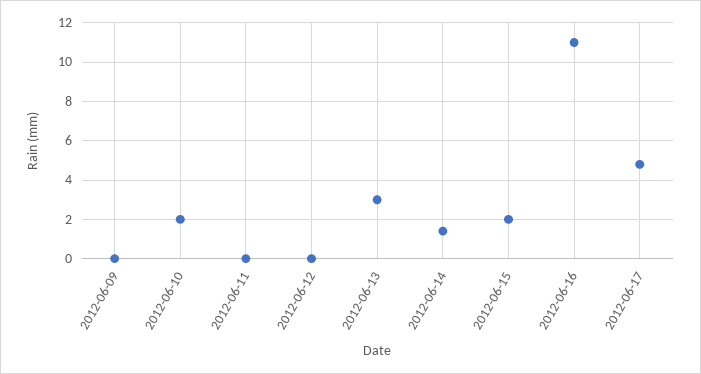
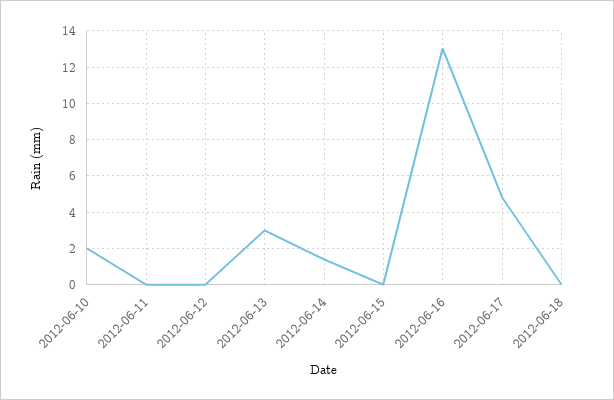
2012-06-09: 0 -> none
2012-06-15: 2 -> 0
2012-06-16: 11 -> 13
2012-06-18: none -> 0

